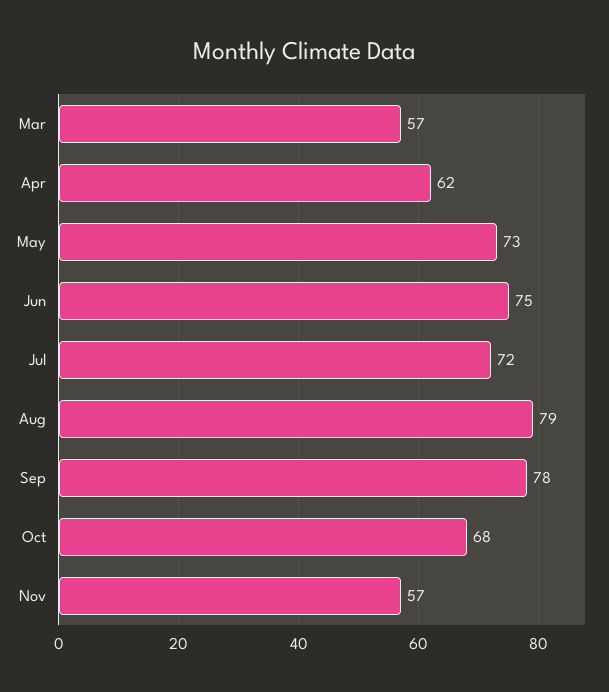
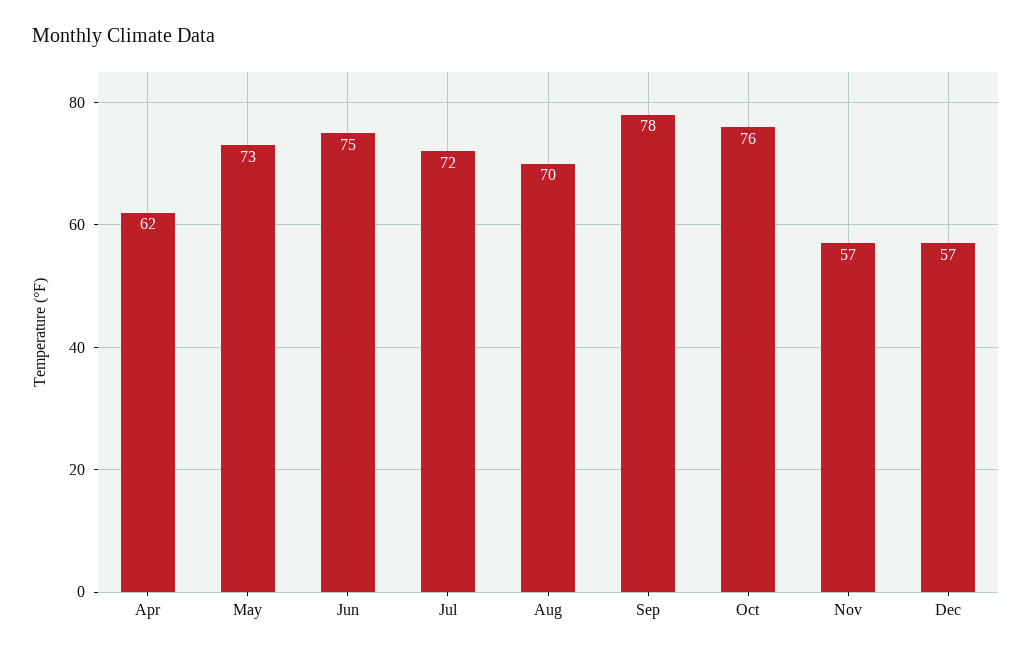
Mar: 57 -> none
Aug: 79 -> 70
Oct: 68 -> 76
Dec: none -> 57

